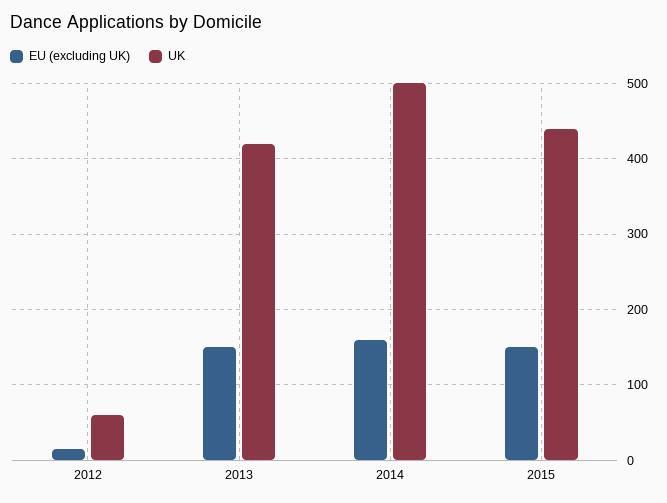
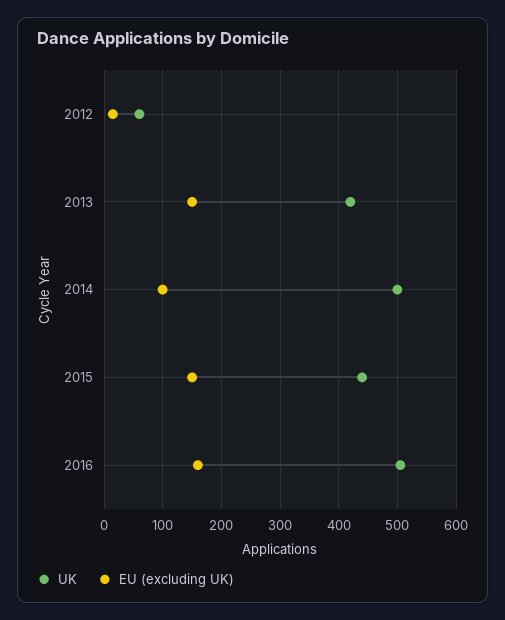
EU (excluding UK), 2014: 160 -> 100
UK, 2016: none -> 500
EU (excluding UK), 2016: none -> 160

